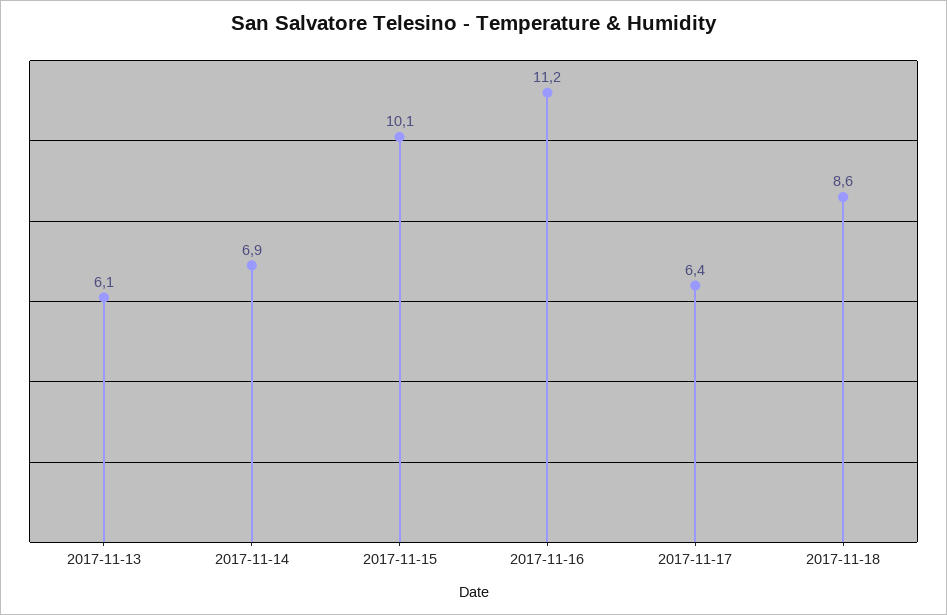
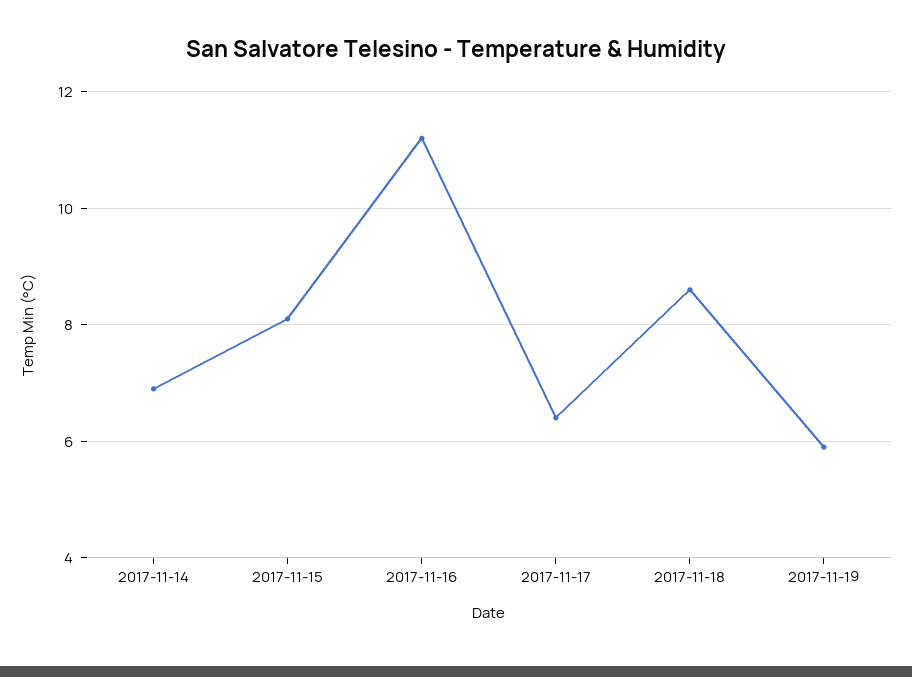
2017-11-13: 6.1 -> none
2017-11-15: 10.1 -> 8
2017-11-19: none -> 6

